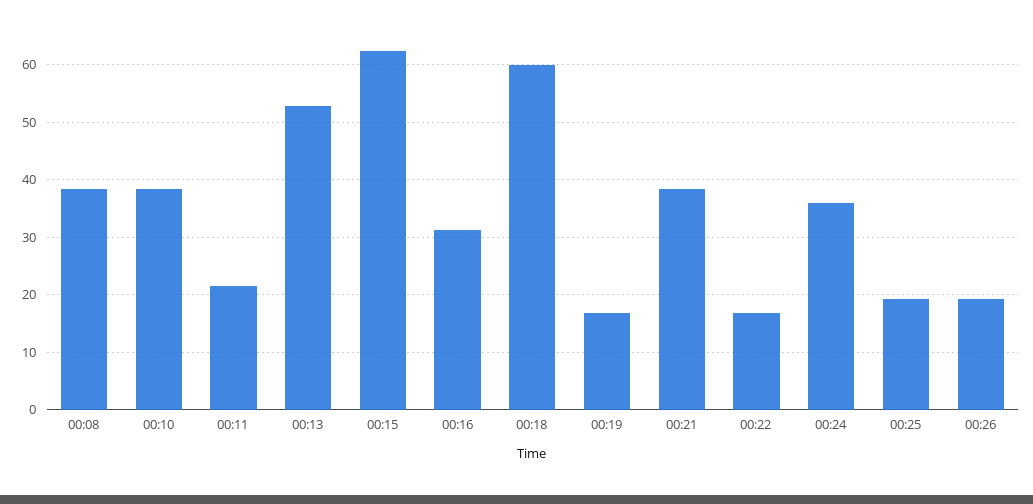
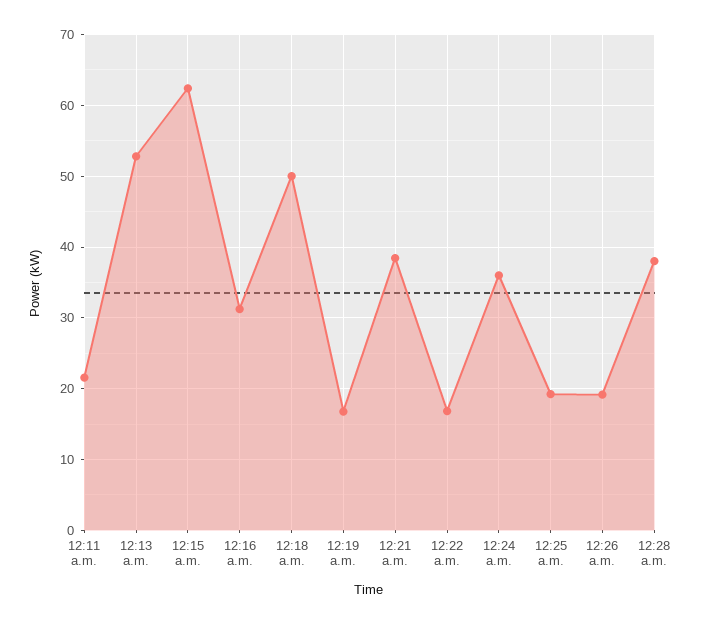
00:08: 38 -> none
00:10: 38 -> none
00:18: 60 -> 50
12:28 a.m.: none -> 38

